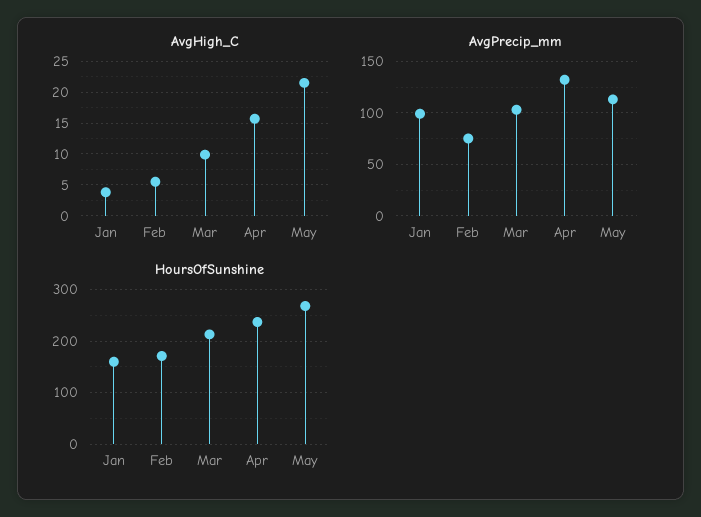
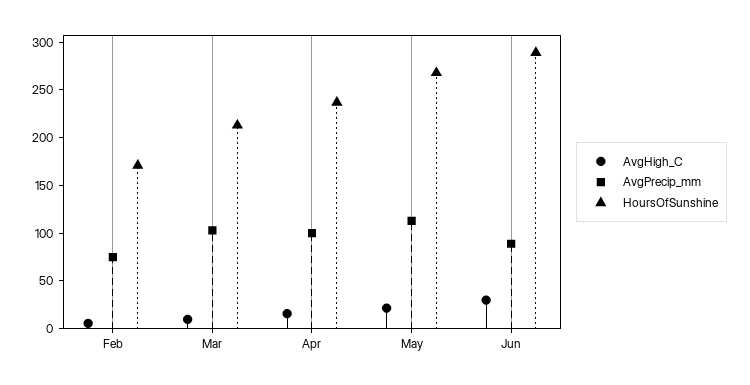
AvgHigh_C, Jan: 4 -> none
AvgPrecip_mm, Jan: 100 -> none
AvgPrecip_mm, Apr: 130 -> 100
HoursOfSunshine, Jan: 160 -> none
AvgHigh_C, Jun: none -> 30
AvgPrecip_mm, Jun: none -> 90
HoursOfSunshine, Jun: none -> 290

